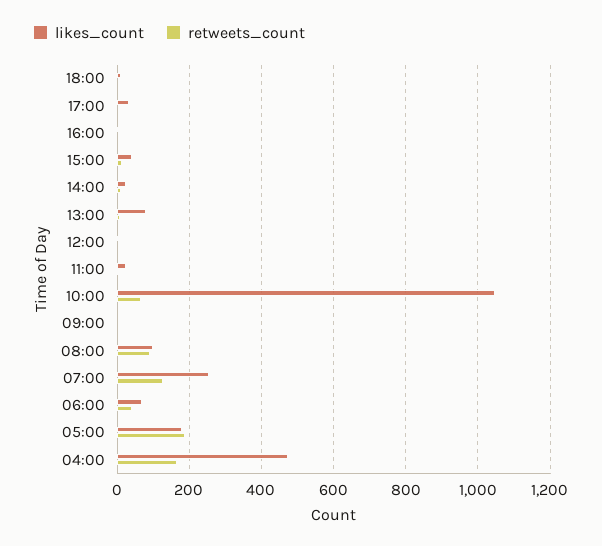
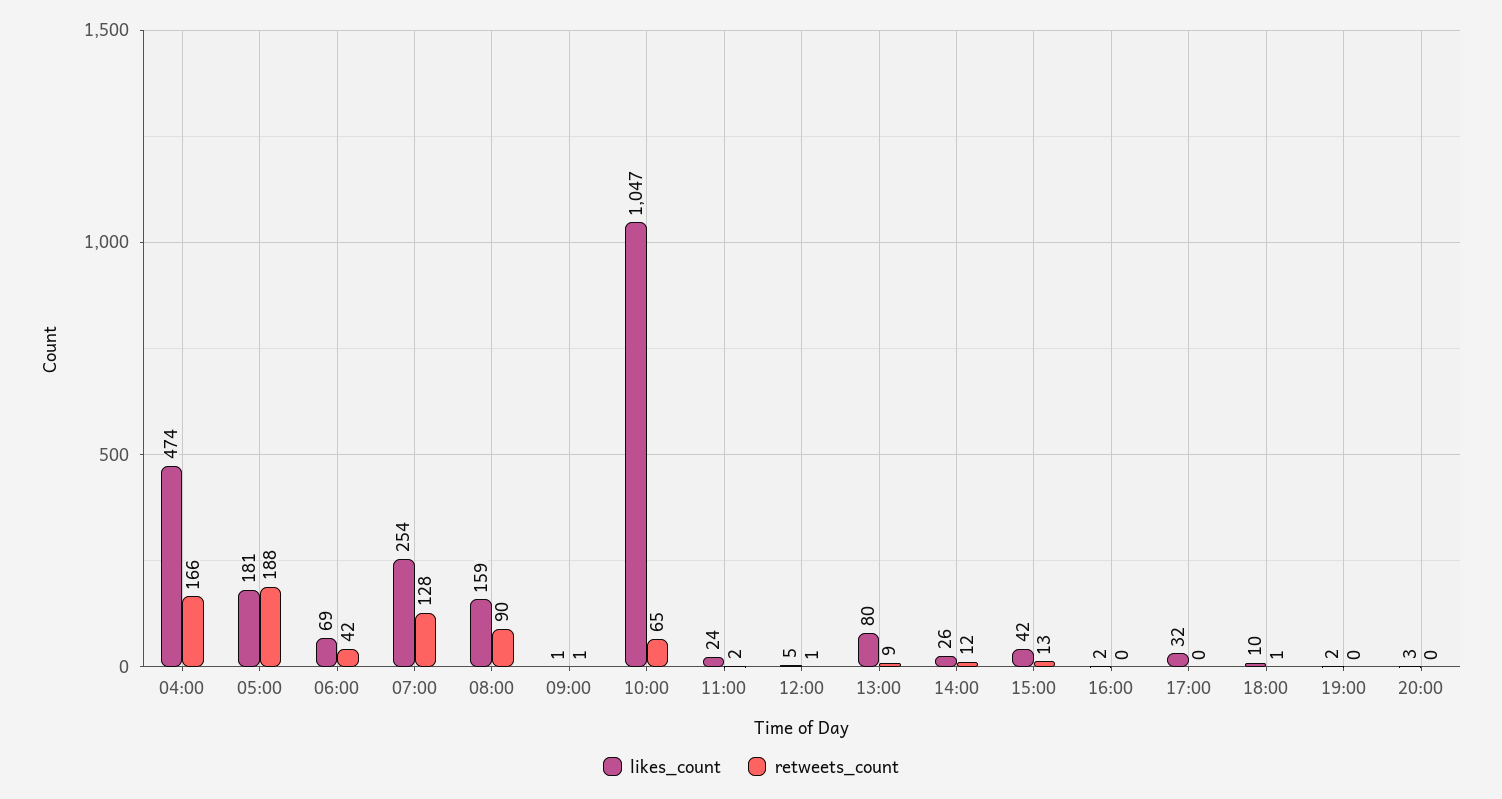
likes_count, 08:00: 100 -> 159
likes_count, 19:00: none -> 2
retweets_count, 19:00: none -> 0
likes_count, 20:00: none -> 3
retweets_count, 20:00: none -> 0

